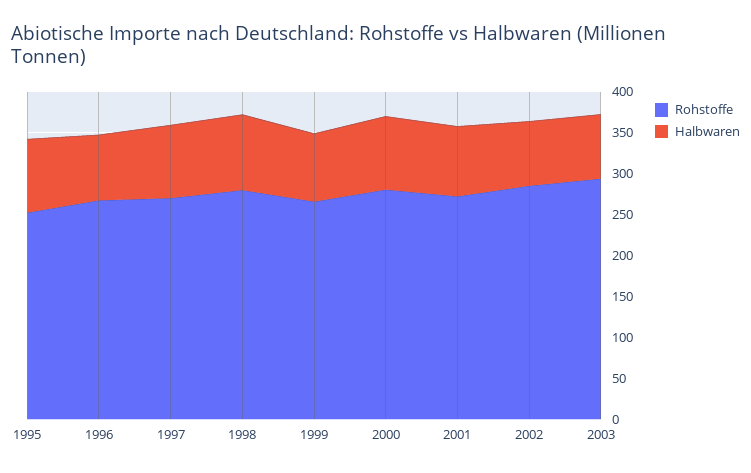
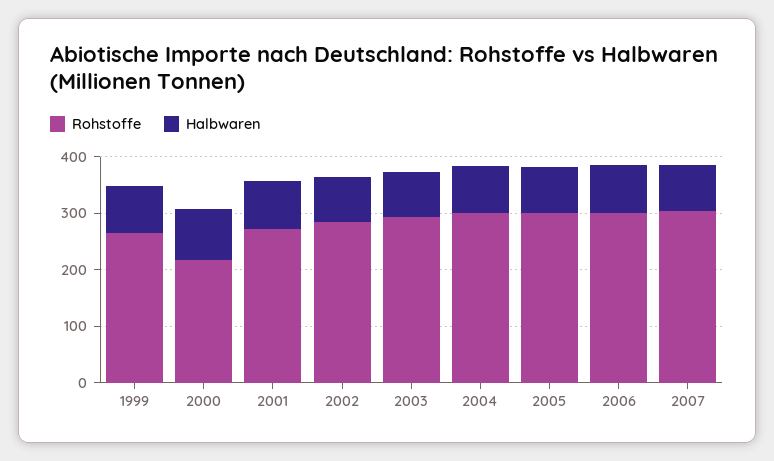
Rohstoffe, 1995: 250 -> none
Halbwaren, 1995: 90 -> none
Rohstoffe, 1996: 270 -> none
Halbwaren, 1996: 80 -> none
Rohstoffe, 1997: 270 -> none
Halbwaren, 1997: 90 -> none
Rohstoffe, 1998: 280 -> none
Halbwaren, 1998: 90 -> none
Rohstoffe, 2000: 280 -> 220
Rohstoffe, 2004: none -> 300
Halbwaren, 2004: none -> 80
Rohstoffe, 2005: none -> 300
Halbwaren, 2005: none -> 80
Rohstoffe, 2006: none -> 300
Halbwaren, 2006: none -> 80
Rohstoffe, 2007: none -> 300
Halbwaren, 2007: none -> 80

